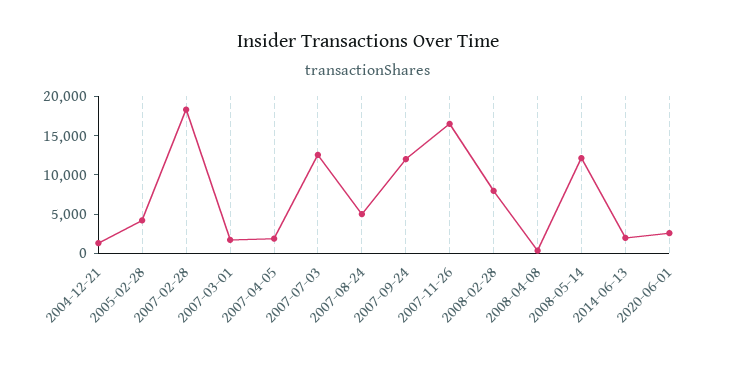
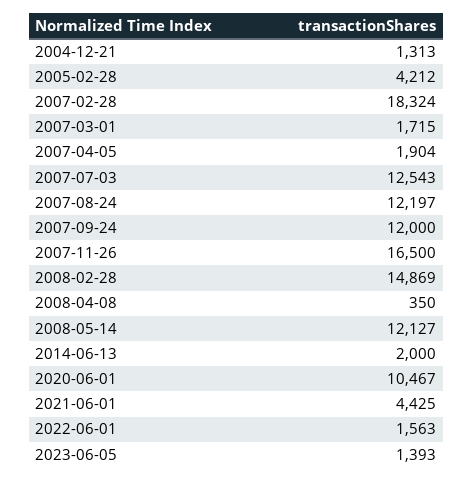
2007-08-24: 5000 -> 12197
2008-02-28: 7500 -> 14869
2020-06-01: 2500 -> 10467
2021-06-01: none -> 4425
2022-06-01: none -> 1563
2023-06-05: none -> 1393

